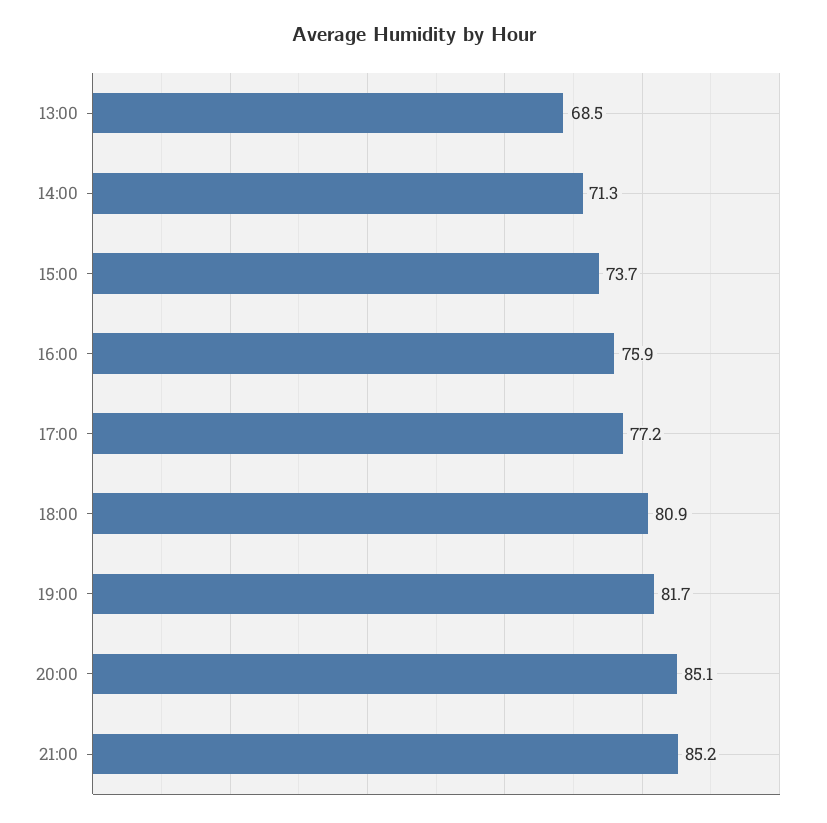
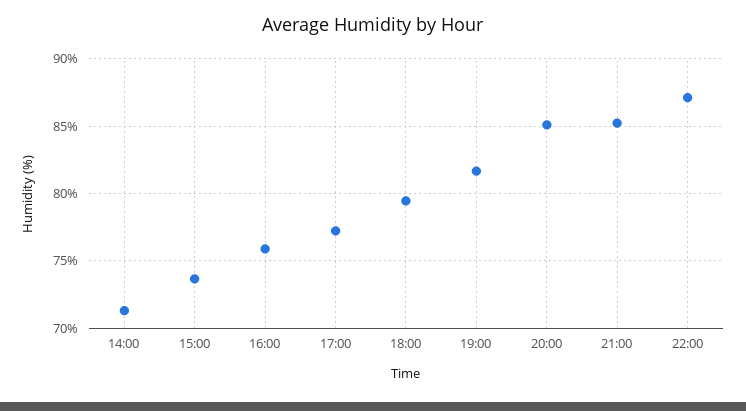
13:00: 68.5 -> none
18:00: 80.9 -> 79.5
22:00: none -> 87

